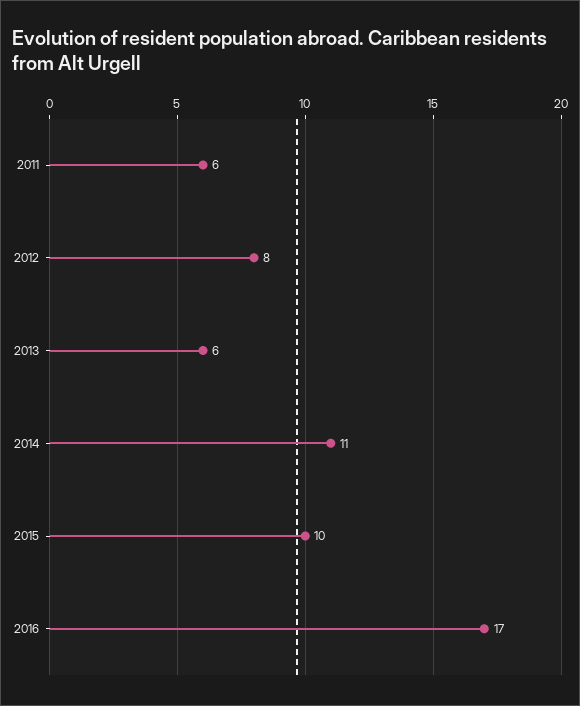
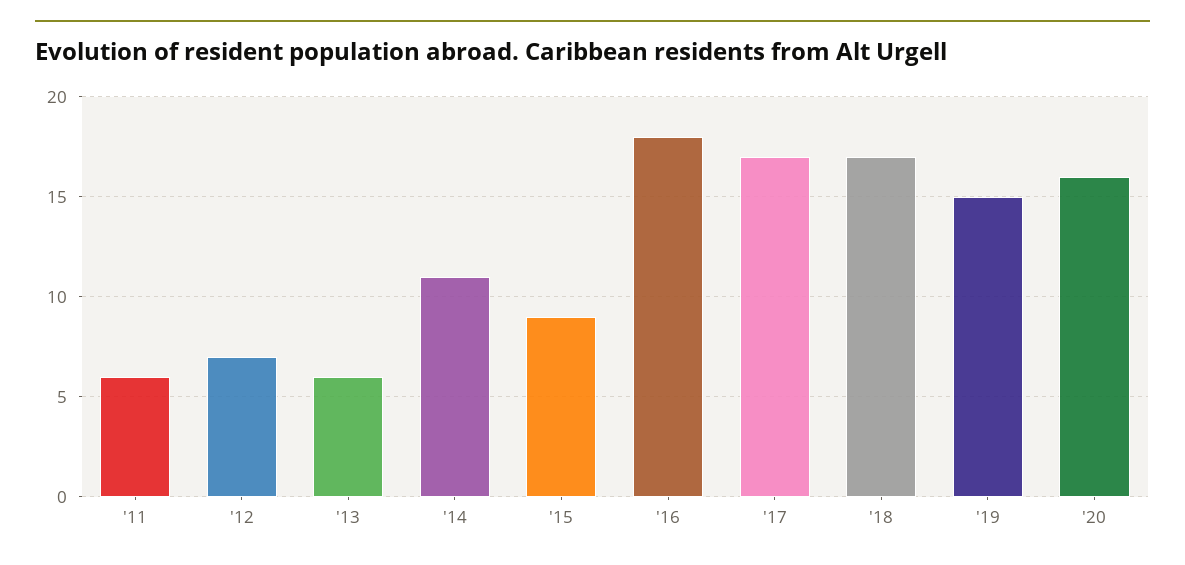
2012: 8 -> 7
2015: 10 -> 9
2016: 17 -> 18
'17: none -> 17
'18: none -> 17
'19: none -> 15
'20: none -> 16

